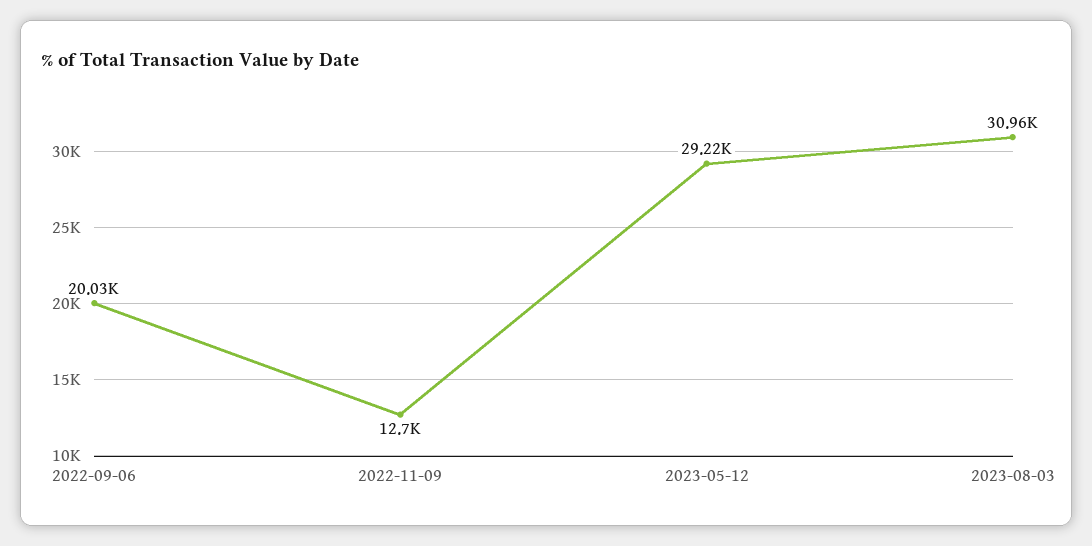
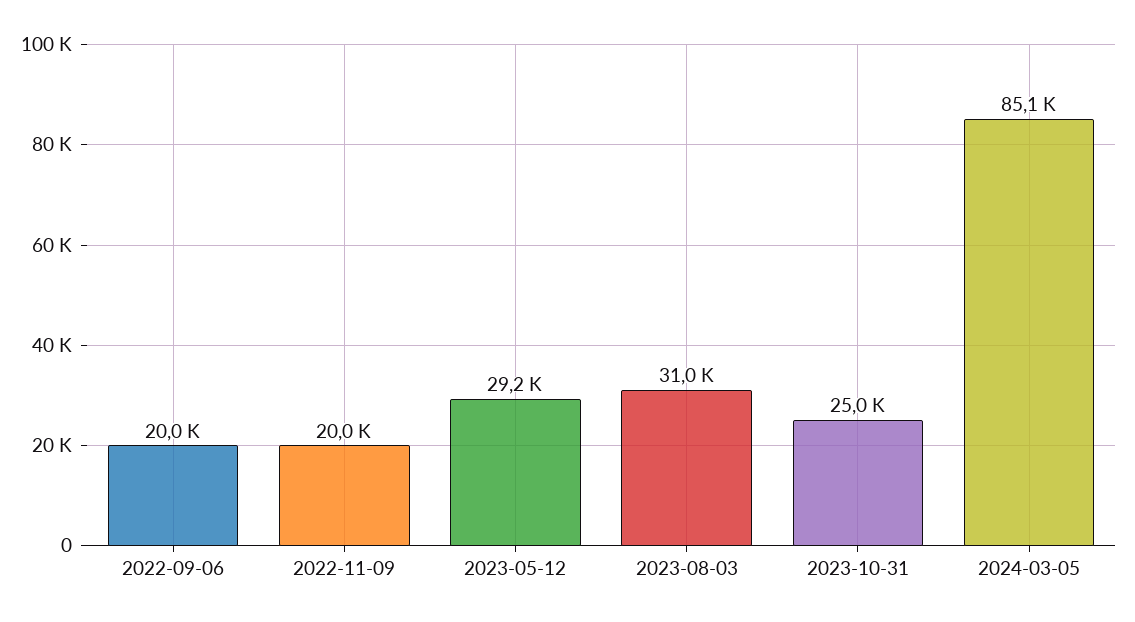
2022-11-09: 12700 -> 20000
2023-10-31: none -> 25000
2024-03-05: none -> 85100

